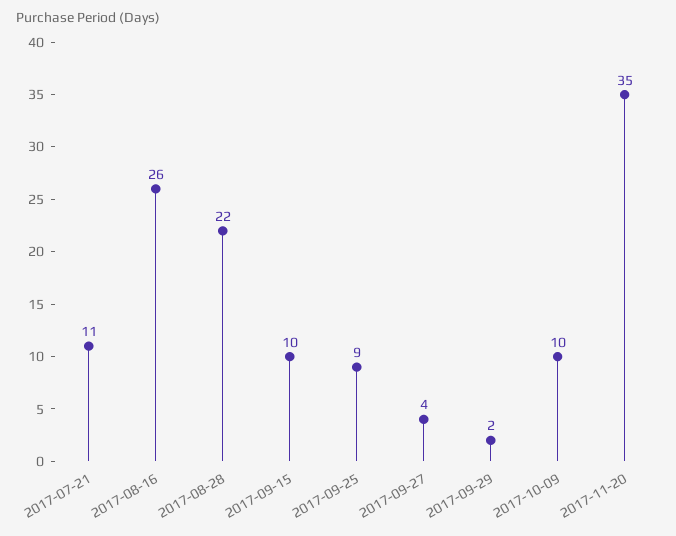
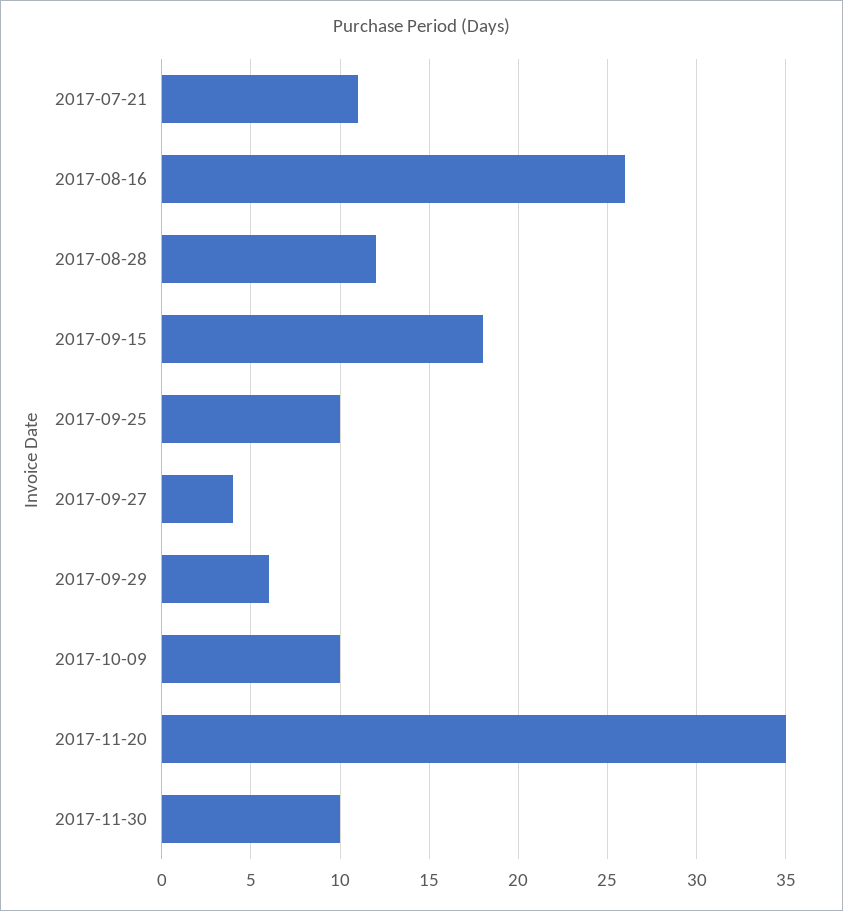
2017-08-28: 22 -> 12
2017-09-15: 10 -> 18
2017-09-25: 9 -> 10
2017-09-29: 2 -> 6
2017-11-30: none -> 10

